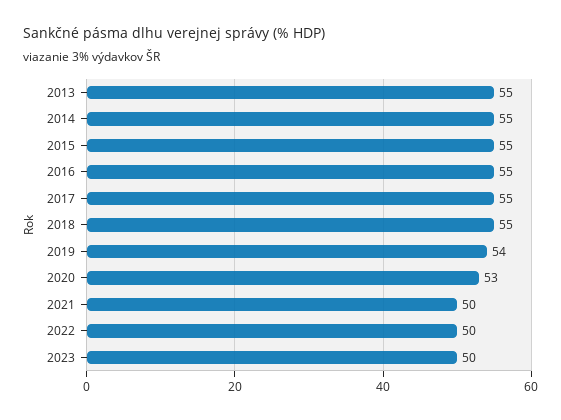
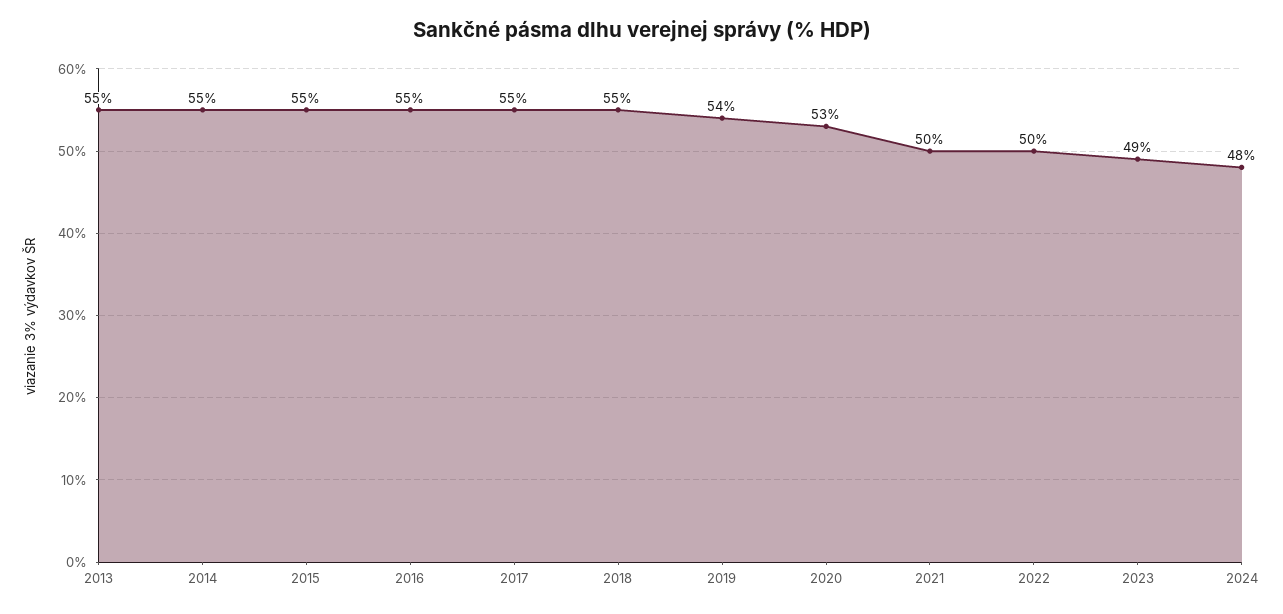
2023: 50 -> 49
2024: none -> 48

